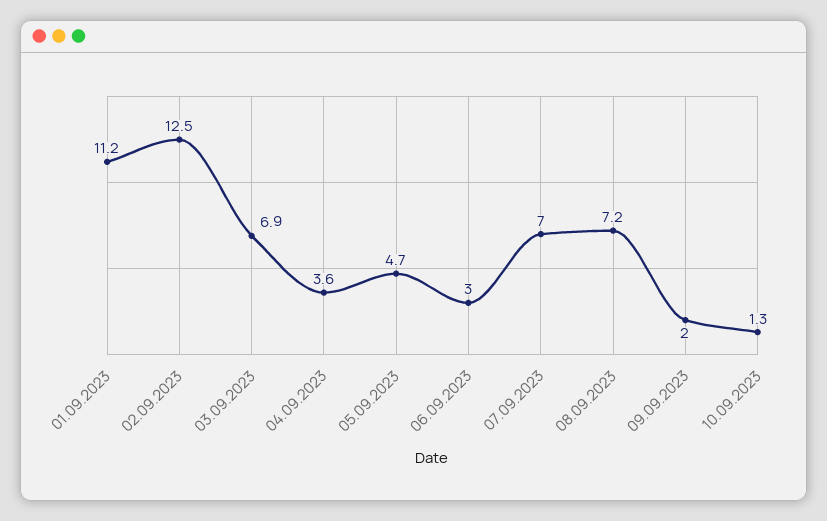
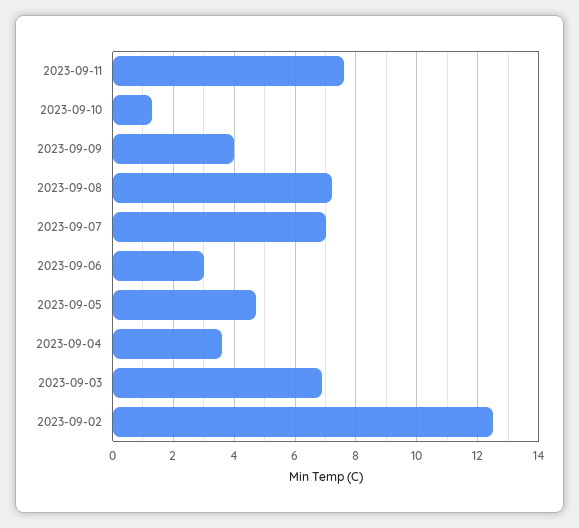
01.09.2023: 11.2 -> none
09.09.2023: 2 -> 4
2023-09-11: none -> 7.5

